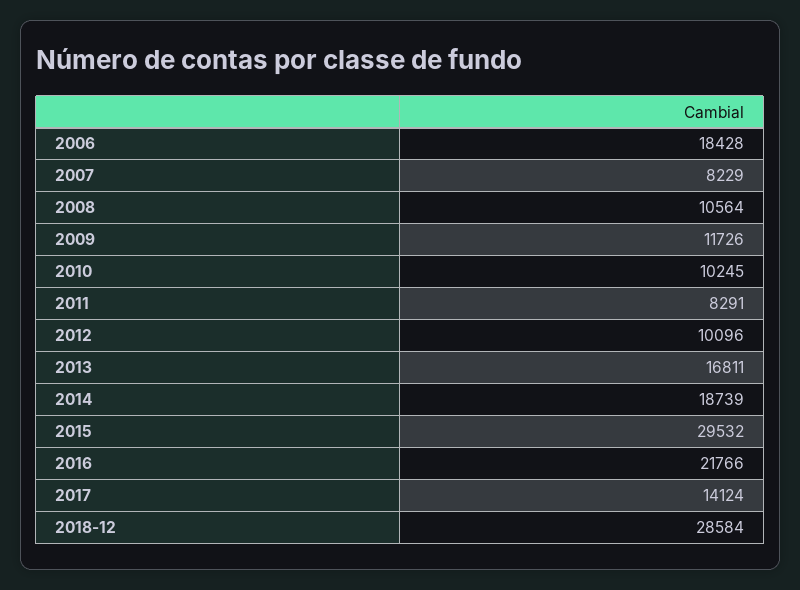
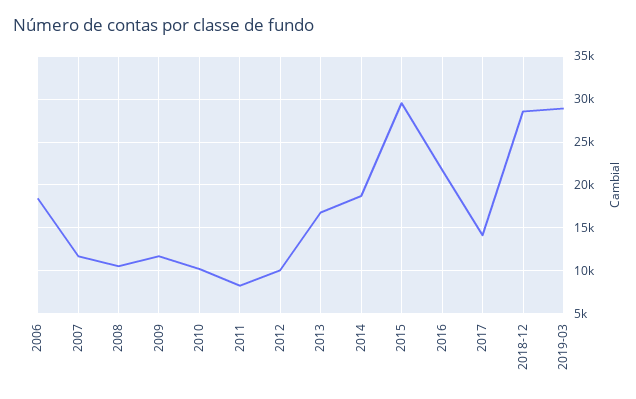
2007: 8229 -> 12000
2019-03: none -> 29000

